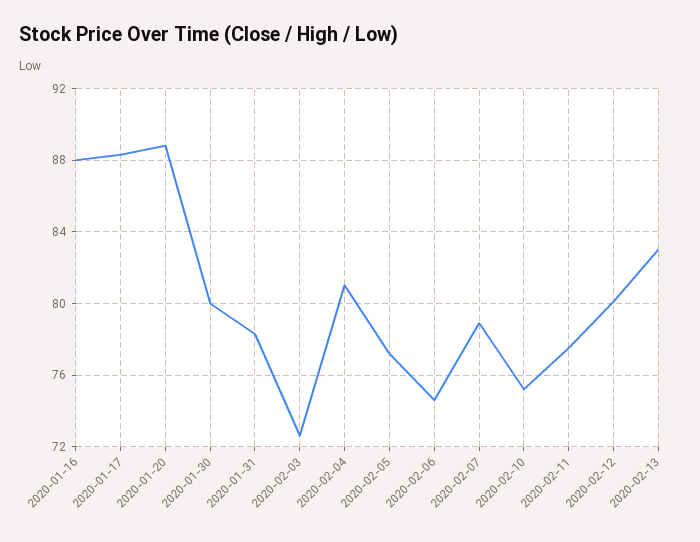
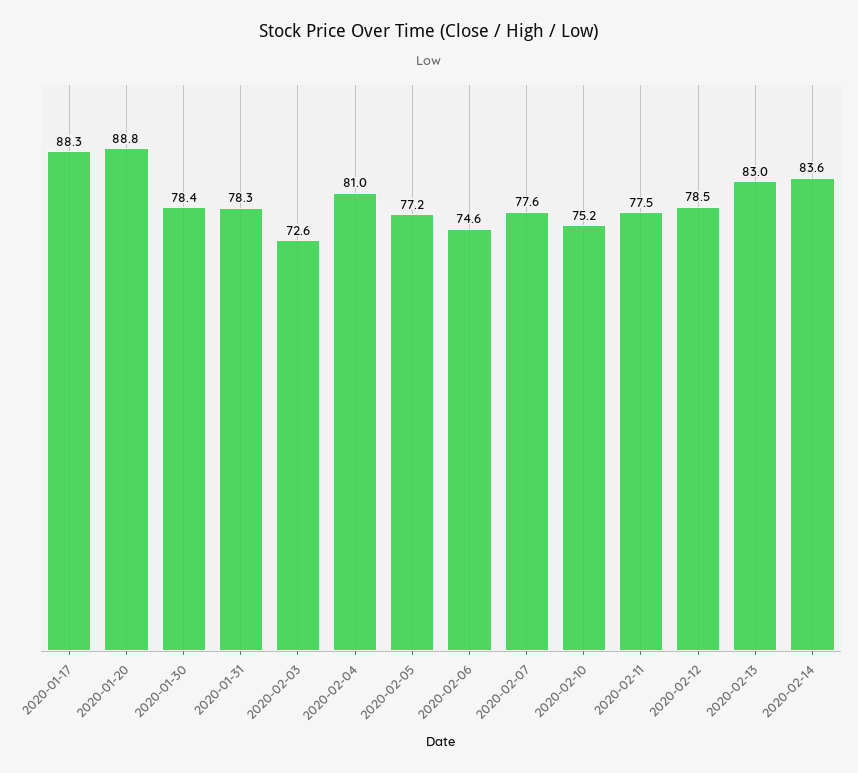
2020-01-16: 88 -> none
2020-01-30: 80 -> 78.4
2020-02-07: 79 -> 77.6
2020-02-12: 80 -> 78.5
2020-02-14: none -> 83.6

